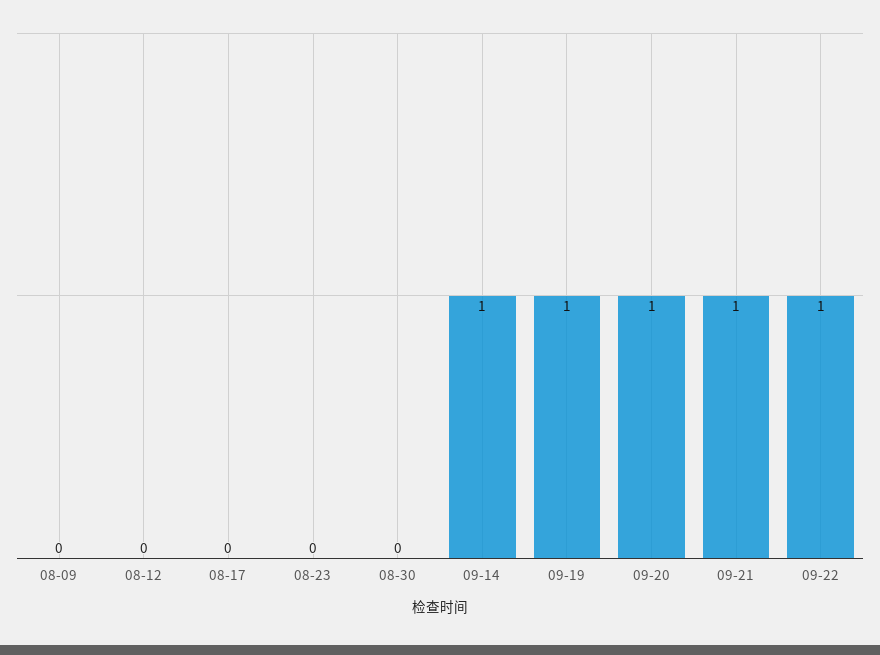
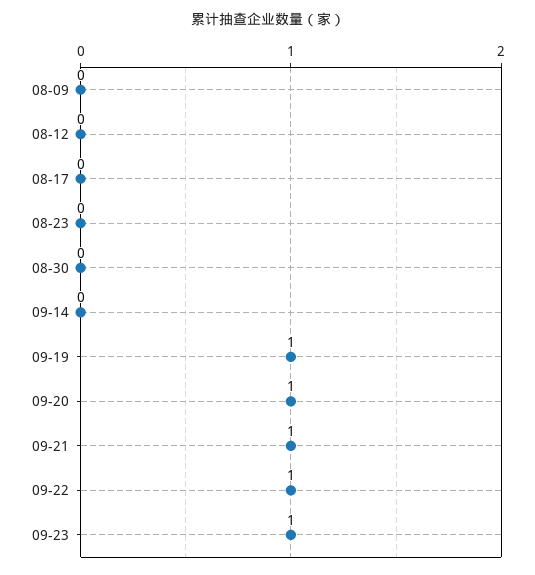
09-14: 1 -> 0
09-23: none -> 1

